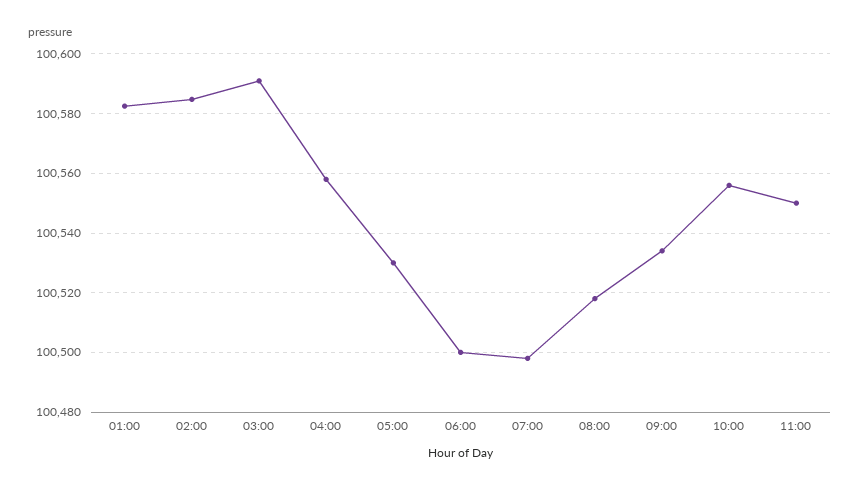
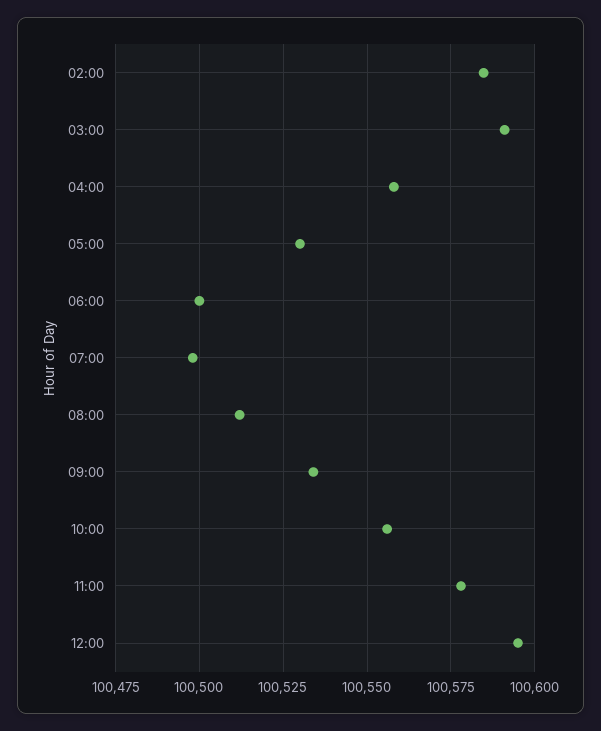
01:00: 100582.5 -> none
08:00: 100517.5 -> 100512.5
11:00: 100550 -> 100577.5
12:00: none -> 100595

